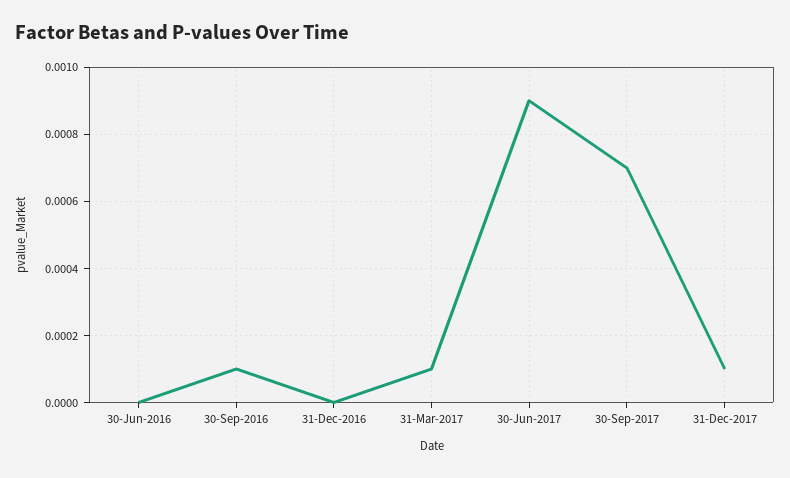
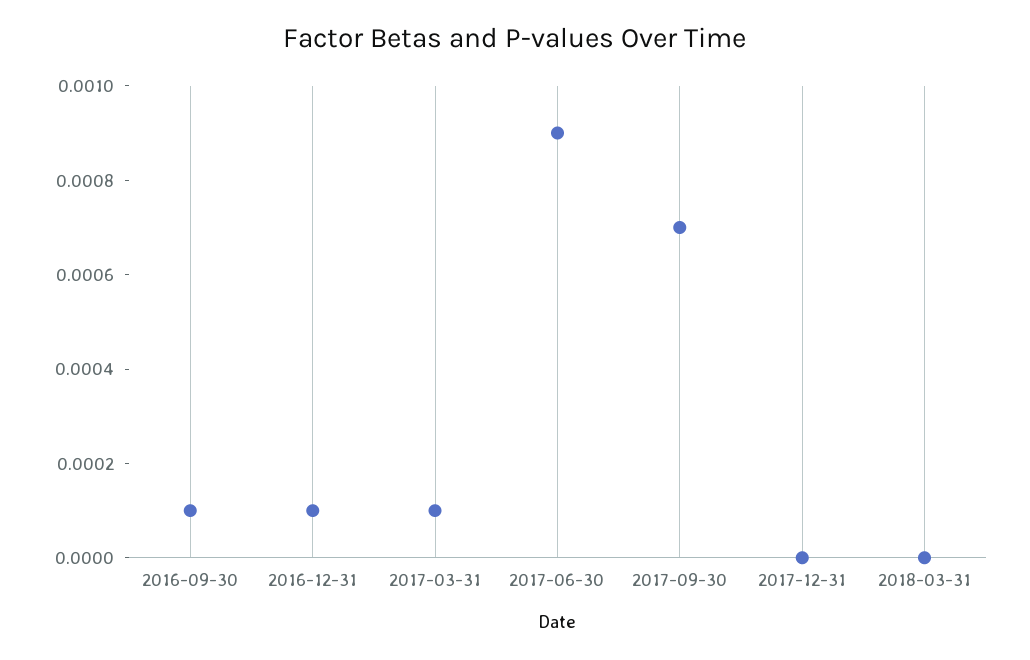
30-Jun-2016: 0 -> none
31-Dec-2016: 0 -> 0.0001
31-Dec-2017: 0.0001 -> 0
2018-03-31: none -> 0

